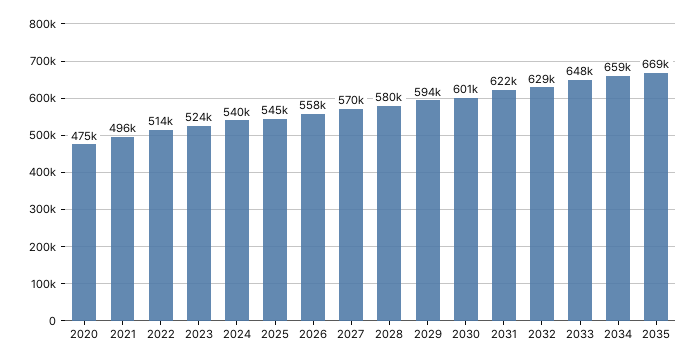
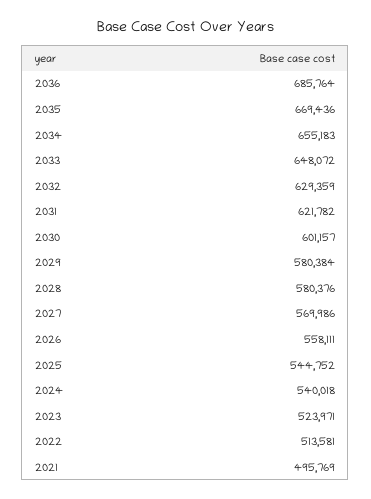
2020: 475000 -> none
2029: 594000 -> 580384
2034: 659000 -> 655183
2036: none -> 685764

